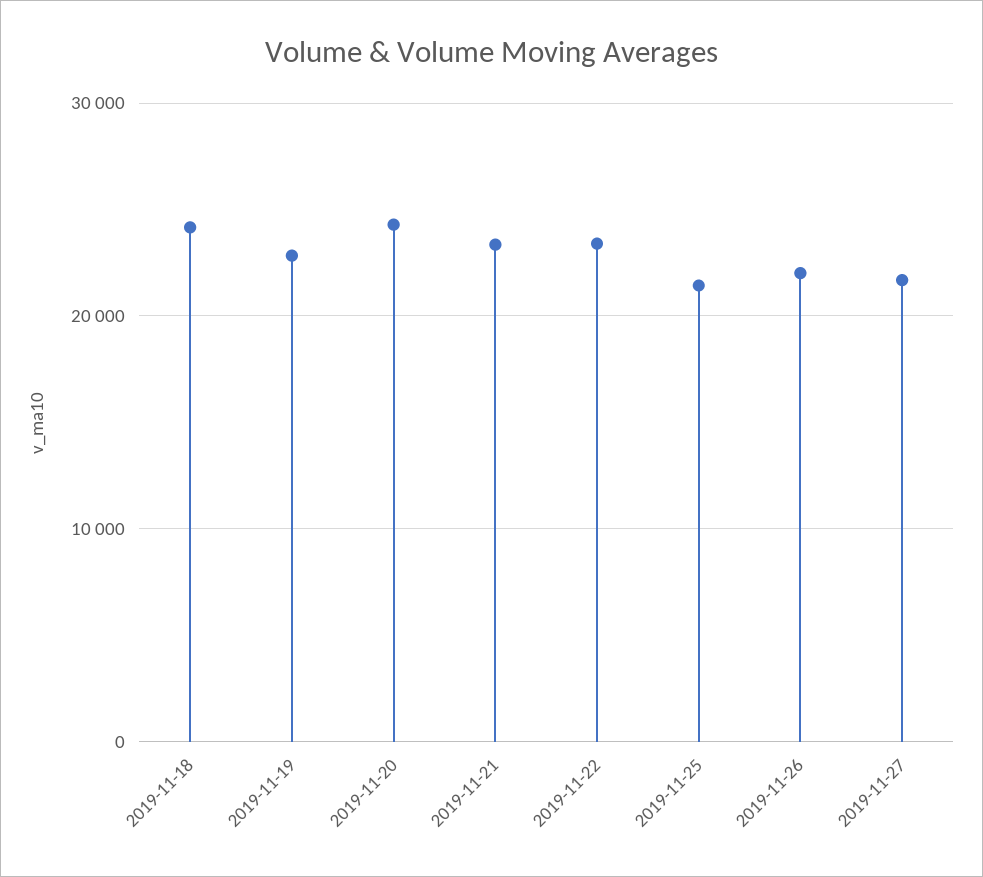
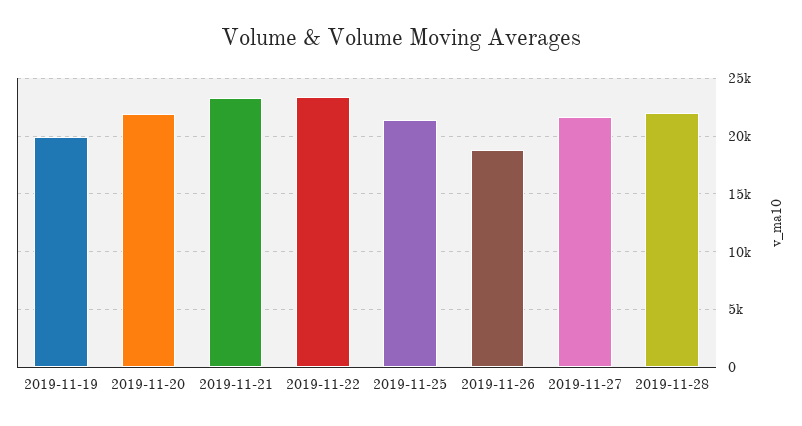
2019-11-18: 24000 -> none
2019-11-19: 23000 -> 20000
2019-11-20: 24000 -> 22000
2019-11-26: 22000 -> 19000
2019-11-28: none -> 22000

